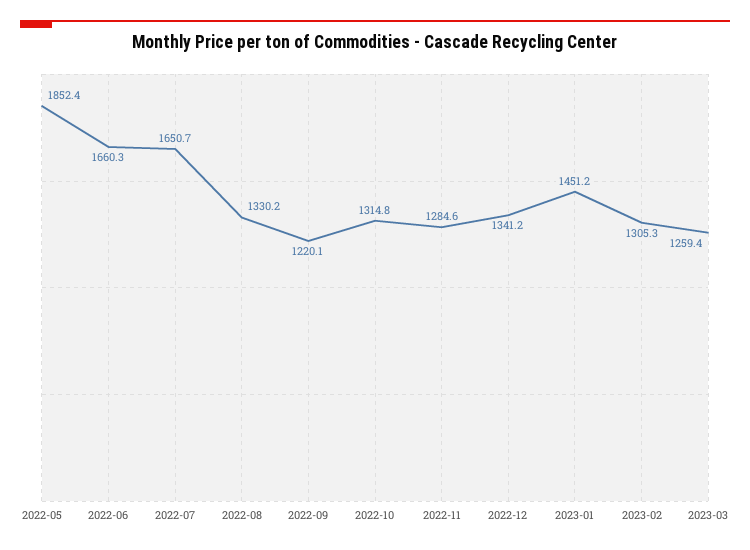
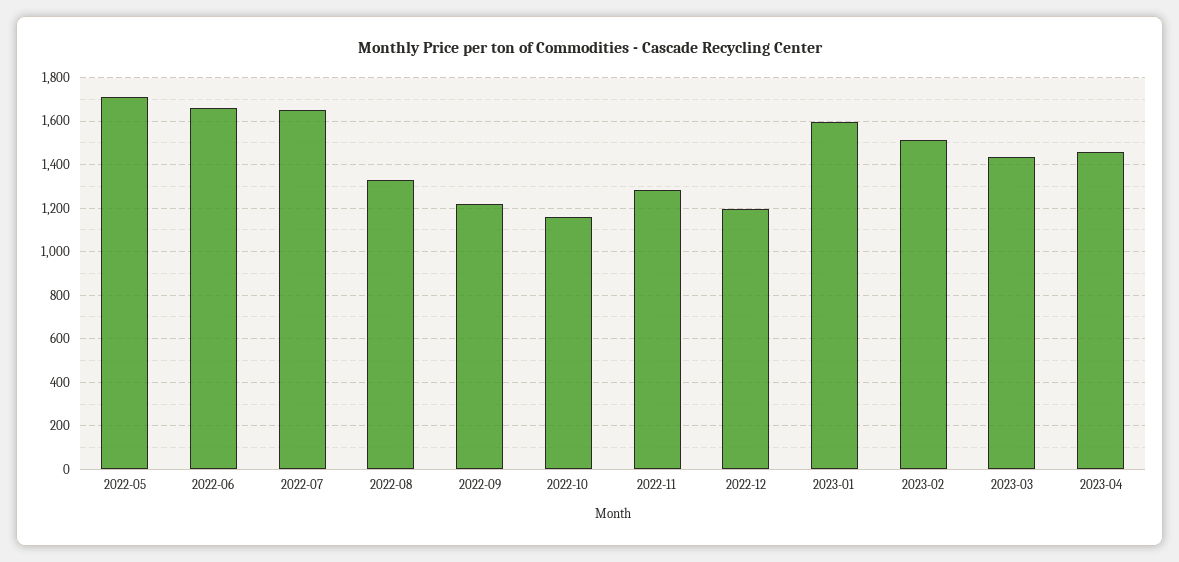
2022-05: 1852.4 -> 1700
2022-10: 1314.8 -> 1150
2022-12: 1341.2 -> 1200
2023-01: 1451.2 -> 1600
2023-02: 1305.3 -> 1500
2023-03: 1259.4 -> 1450
2023-04: none -> 1450

